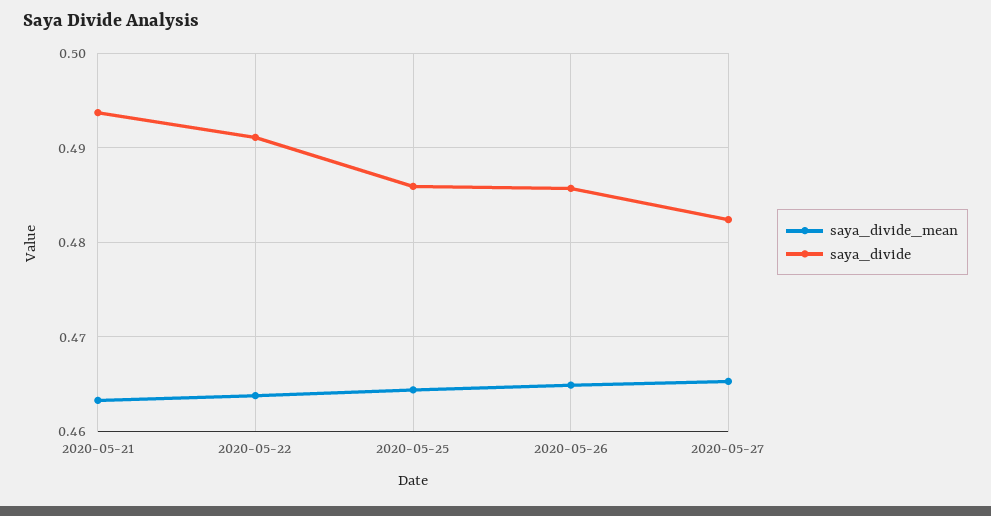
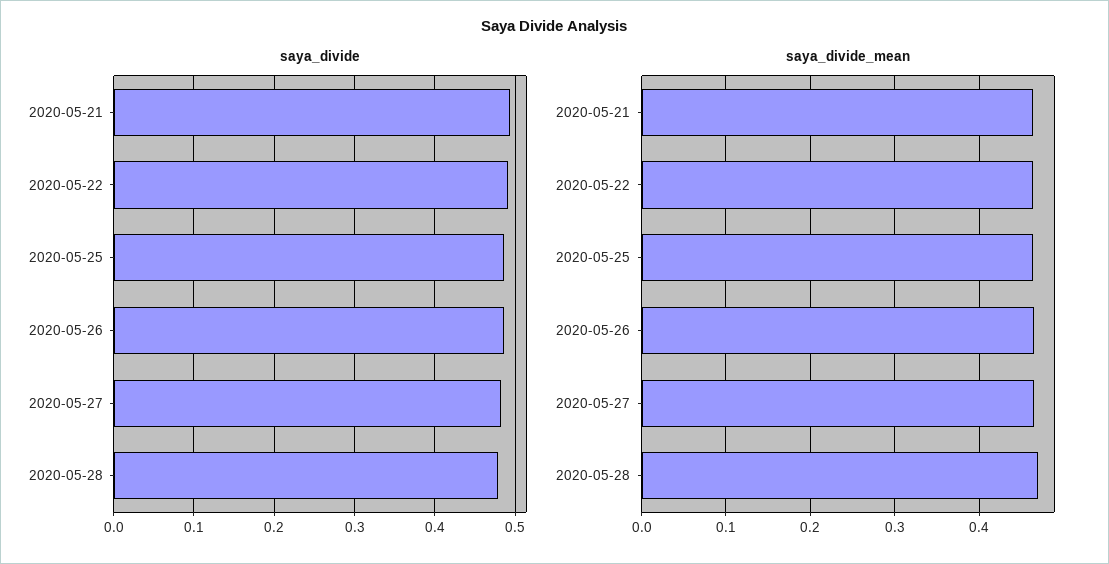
saya_divide, 2020-05-28: none -> 0.48
saya_divide_mean, 2020-05-28: none -> 0.47

